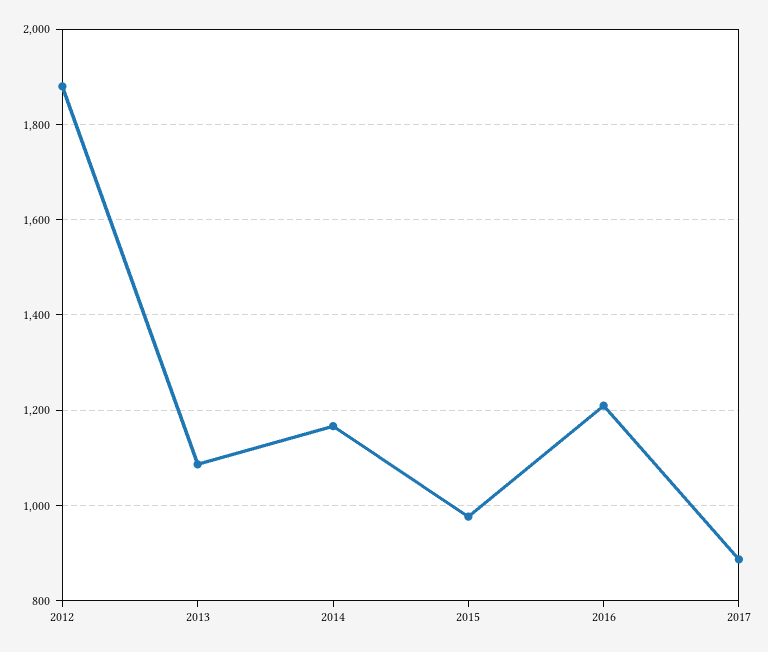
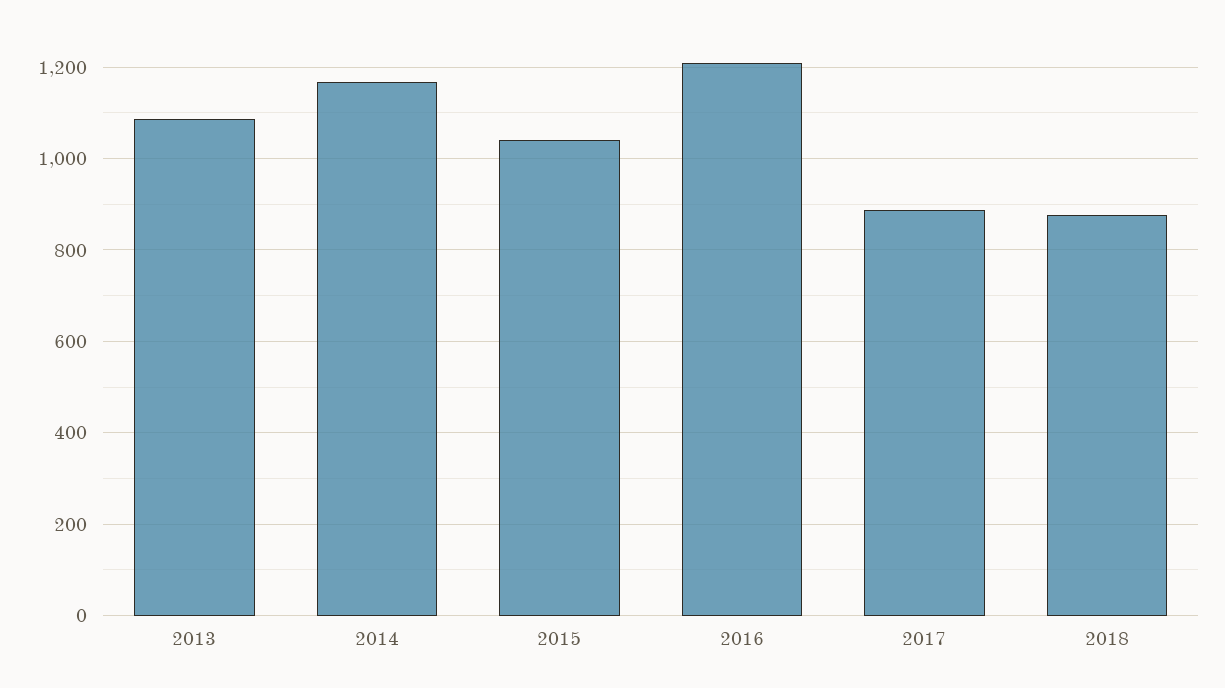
2012: 1880 -> none
2015: 980 -> 1040
2018: none -> 880

